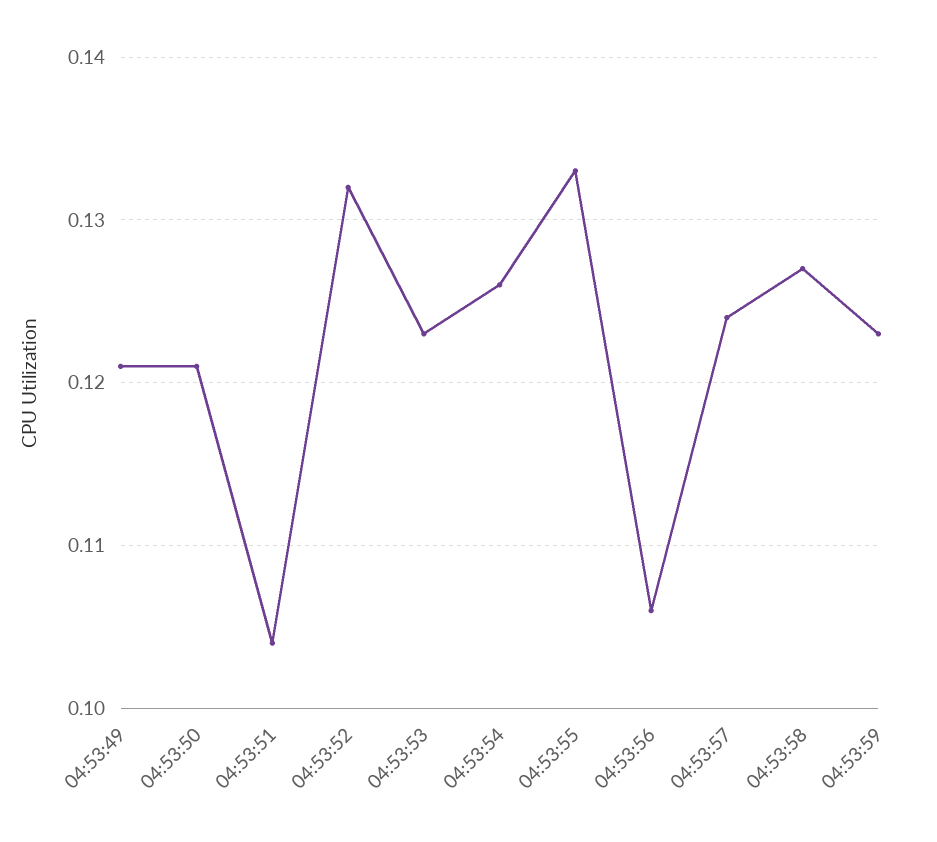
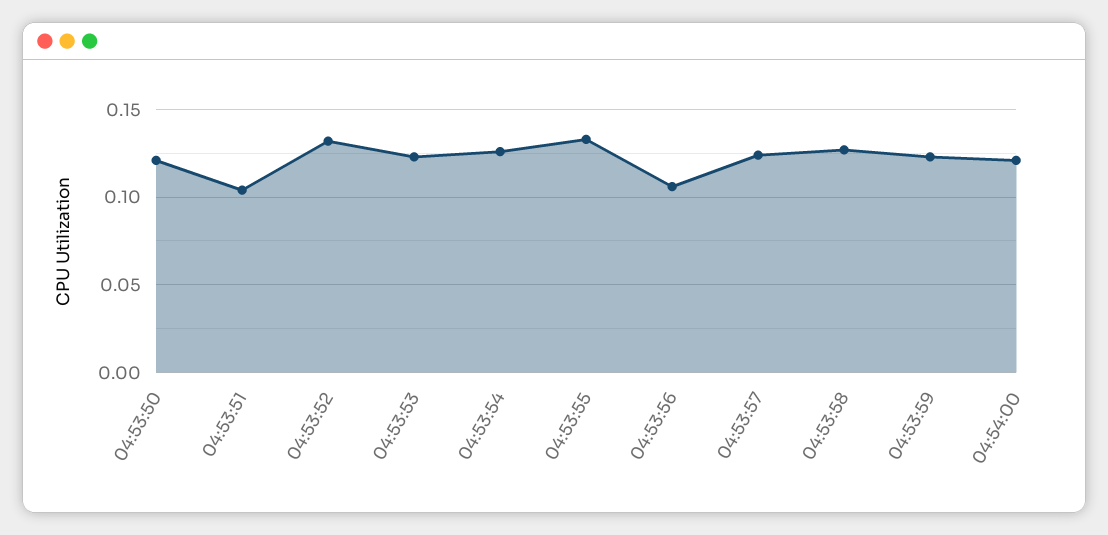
04:53:49: 0.121 -> none
04:54:00: none -> 0.12

